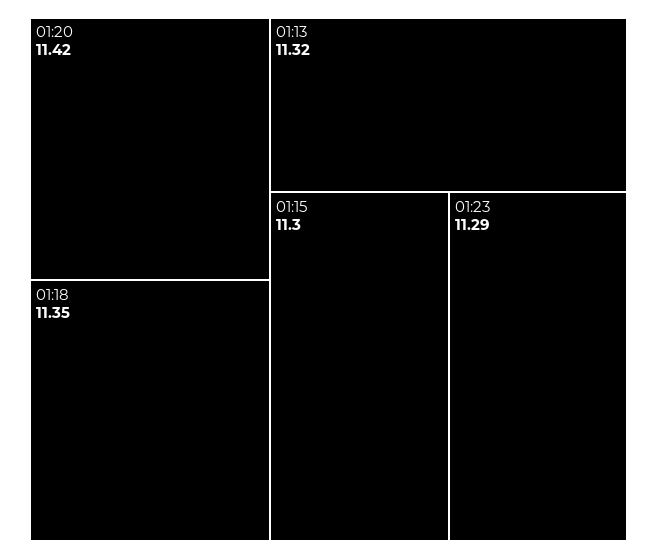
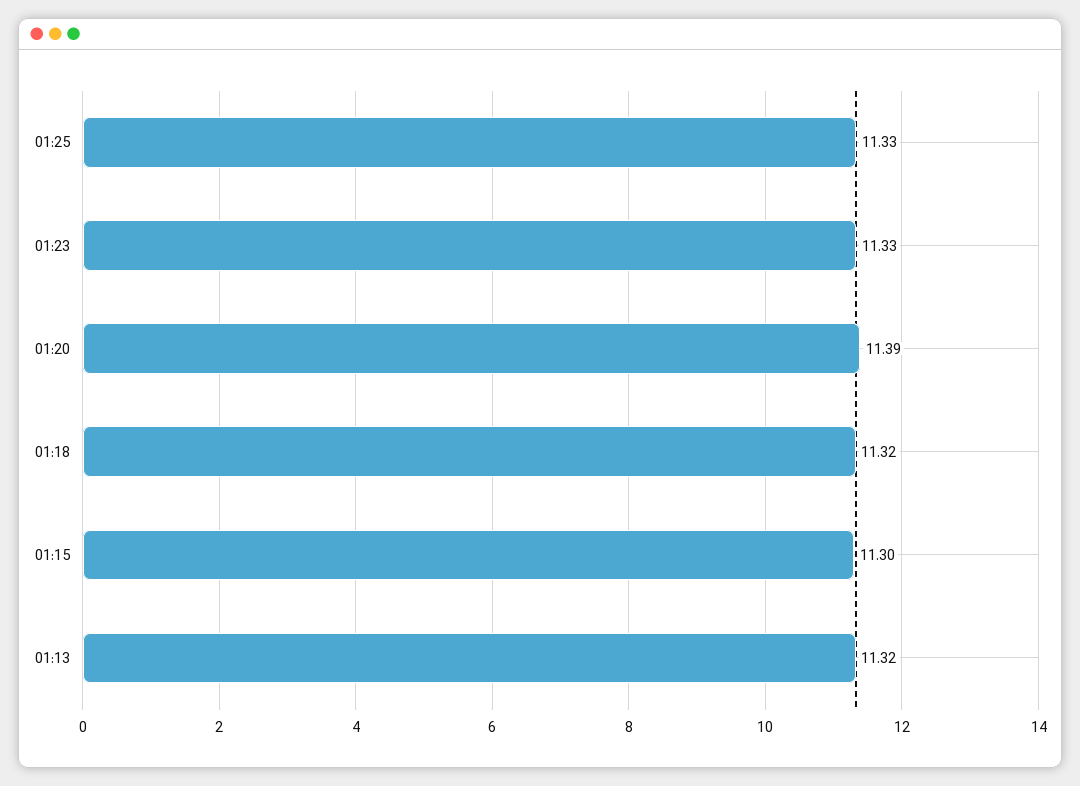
01:20: 11.42 -> 11.39
01:18: 11.35 -> 11.32
01:23: 11.29 -> 11.33
01:25: none -> 11.33

